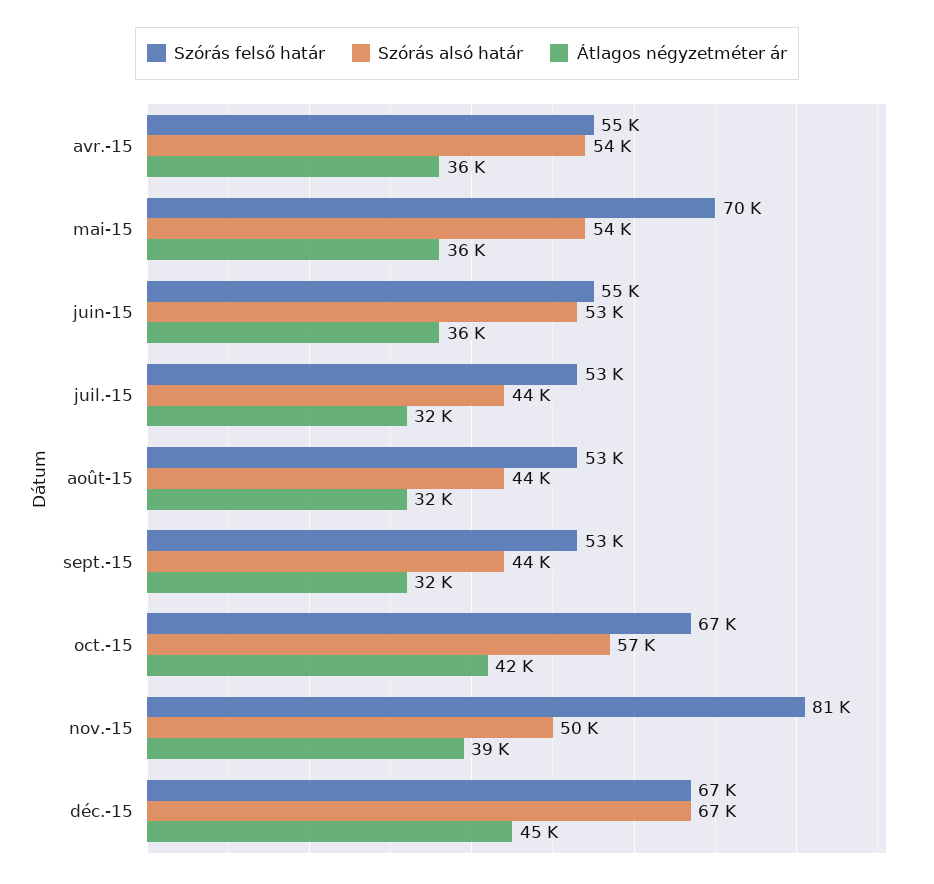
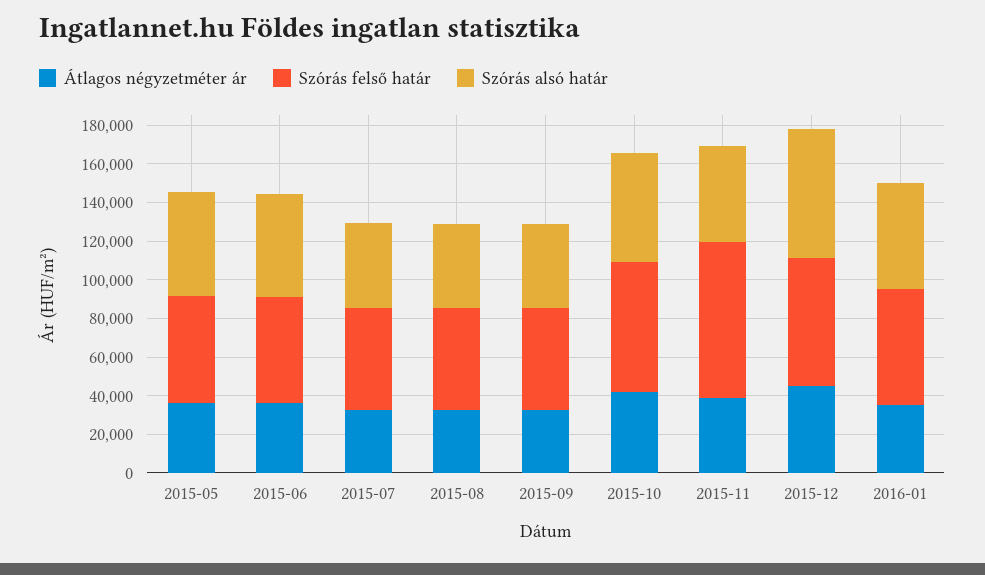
Szórás felső határ, avr.-15: 55000 -> none
Szórás alsó határ, avr.-15: 54000 -> none
Átlagos négyzetméter ár, avr.-15: 36000 -> none
Szórás felső határ, mai-15: 70000 -> 55000
Átlagos négyzetméter ár, 2016-01: none -> 35000
Szórás felső határ, 2016-01: none -> 60000
Szórás alsó határ, 2016-01: none -> 55000

